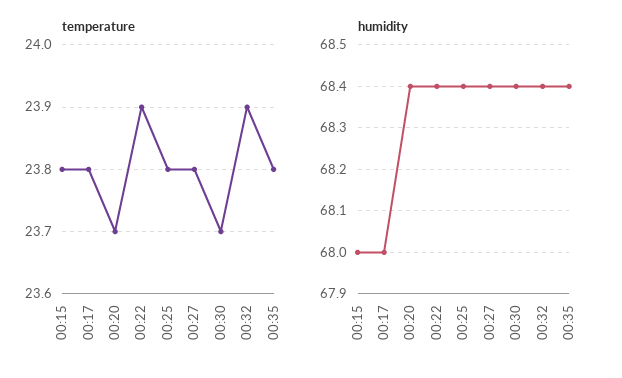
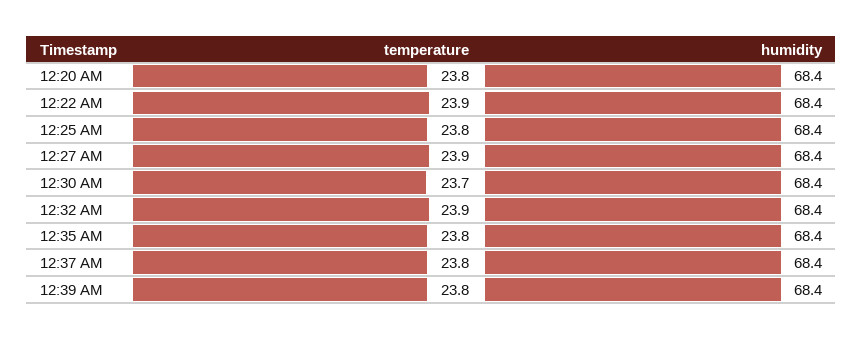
temperature, 00:15: 23.8 -> none
temperature, 00:17: 23.8 -> none
temperature, 00:20: 23.7 -> 23.8
temperature, 00:27: 23.8 -> 23.9
humidity, 00:15: 68 -> none
humidity, 00:17: 68 -> none
temperature, 12:37 AM: none -> 23.8
humidity, 12:37 AM: none -> 68.4
temperature, 12:39 AM: none -> 23.8
humidity, 12:39 AM: none -> 68.4

